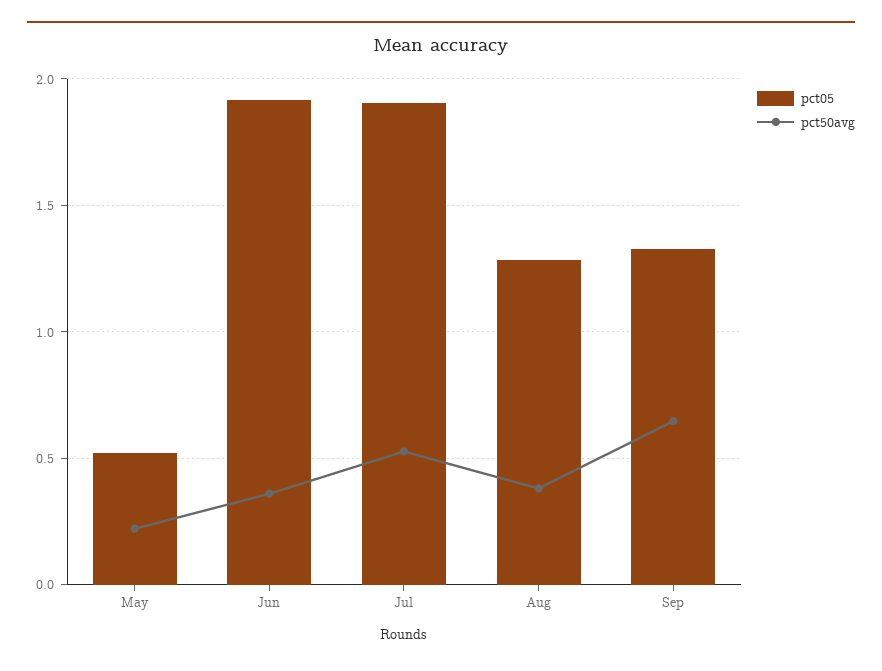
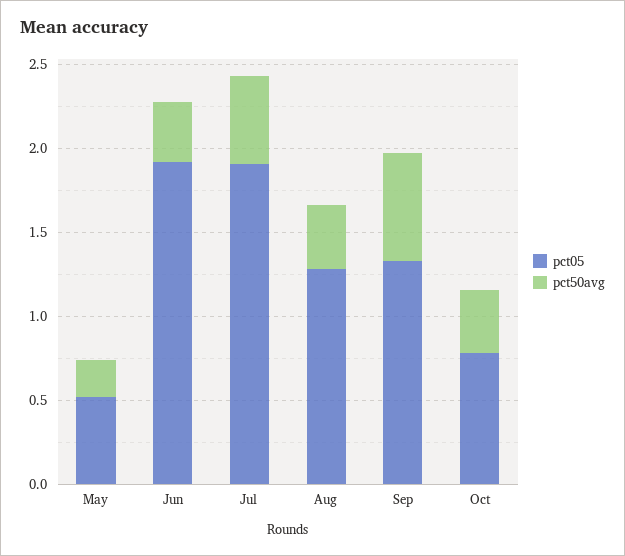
pct05, Oct: none -> 0.8
pct50avg, Oct: none -> 0.4

